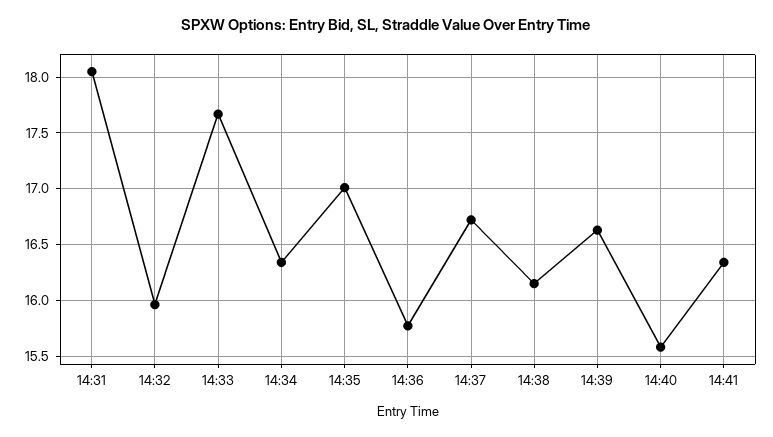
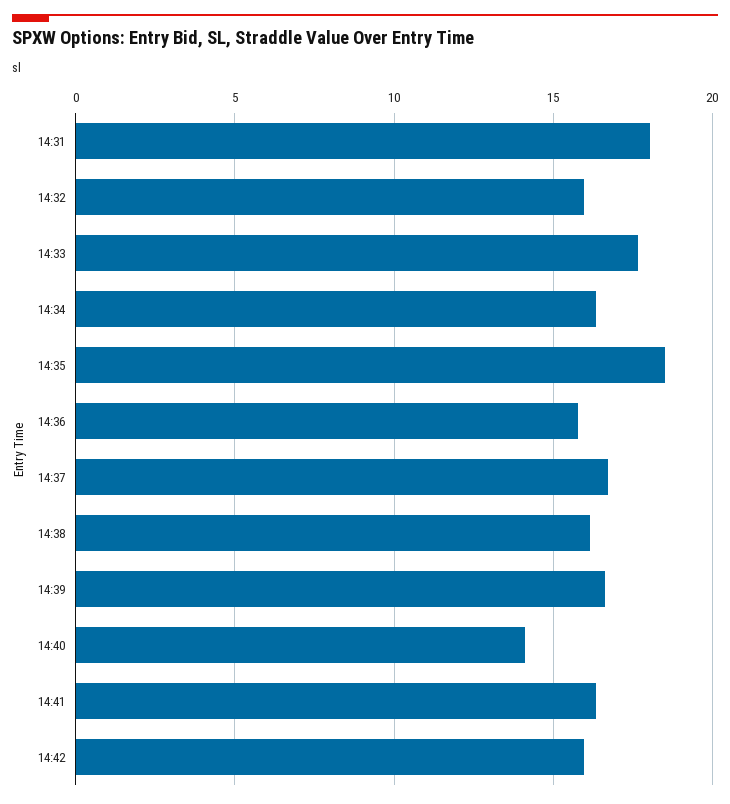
14:35: 17 -> 18.5
14:40: 15.6 -> 14
14:42: none -> 16

